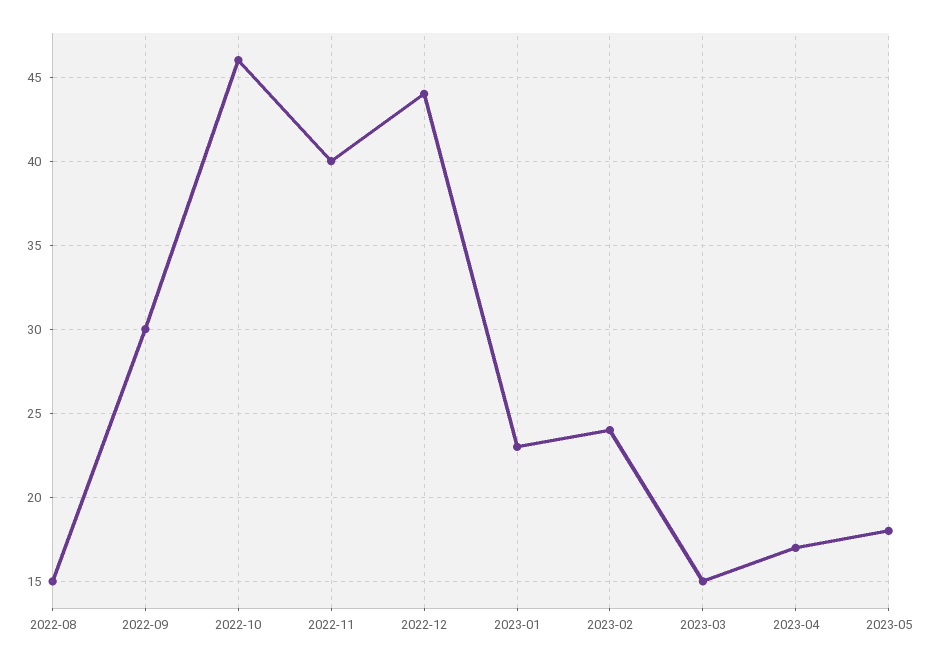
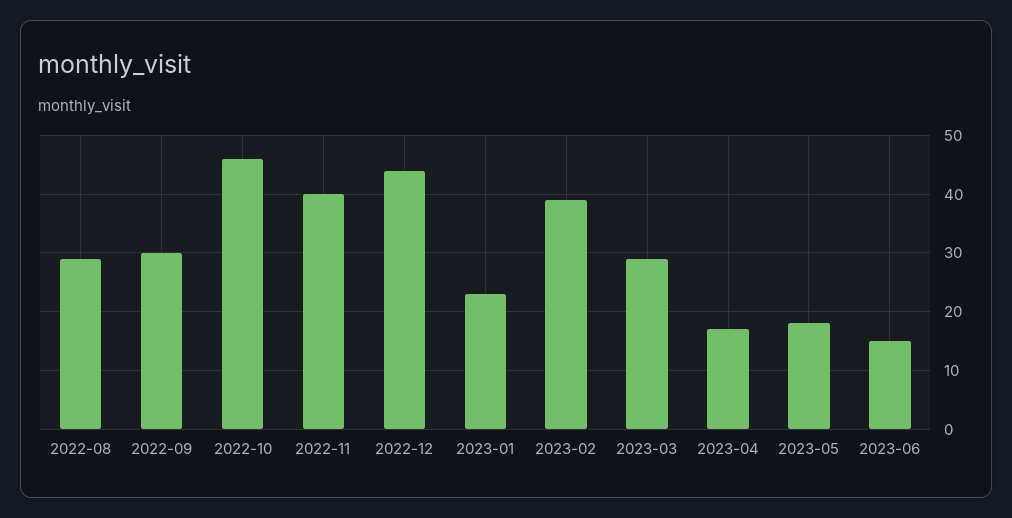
2022-08: 15 -> 30
2023-02: 24 -> 40
2023-03: 15 -> 30
2023-06: none -> 15

